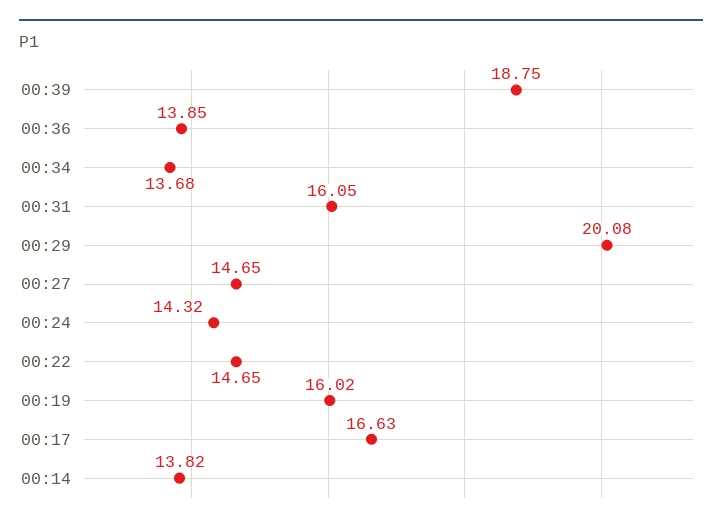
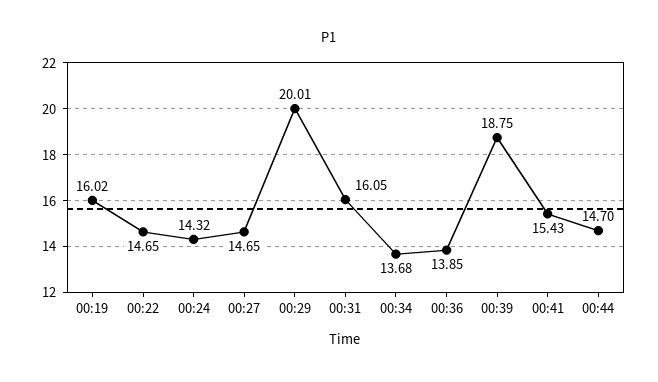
00:29: 20.08 -> 20.01
00:17: 16.63 -> none
00:14: 13.82 -> none
00:41: none -> 15.43
00:44: none -> 14.7

